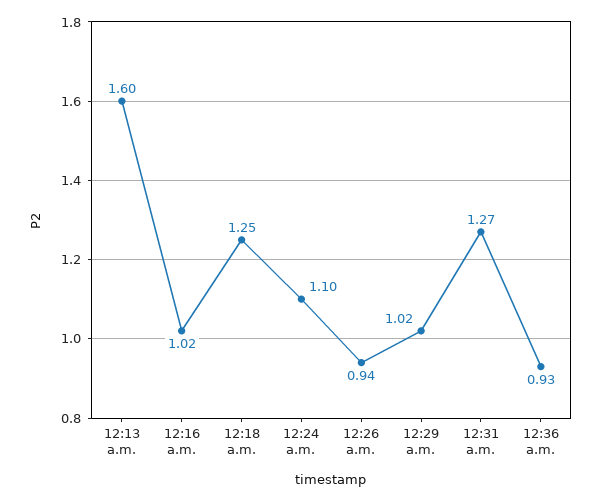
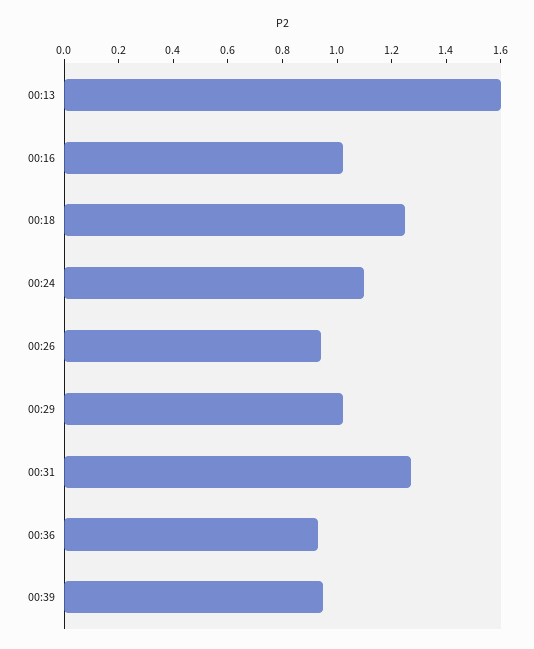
00:39: none -> 0.95

